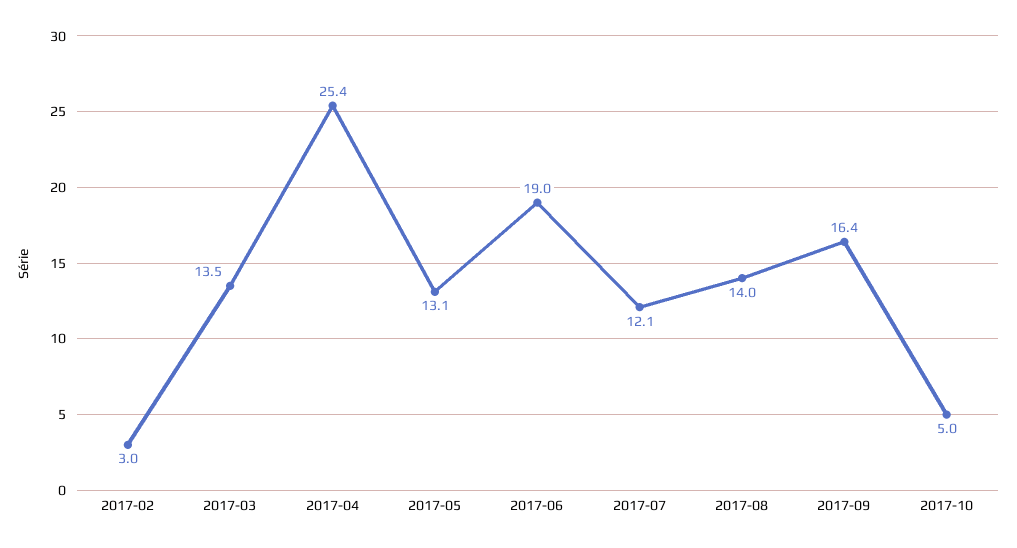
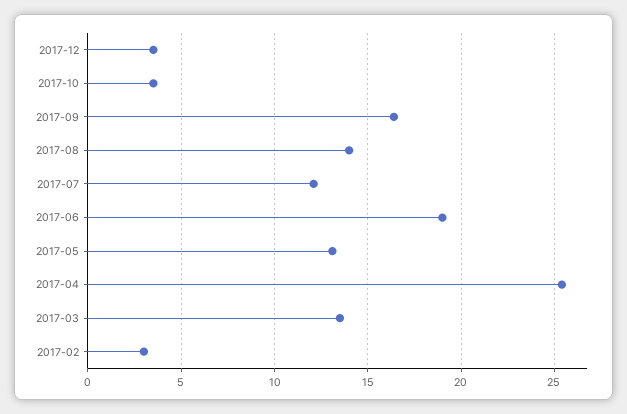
2017-10: 5 -> 3.5
2017-12: none -> 3.5

